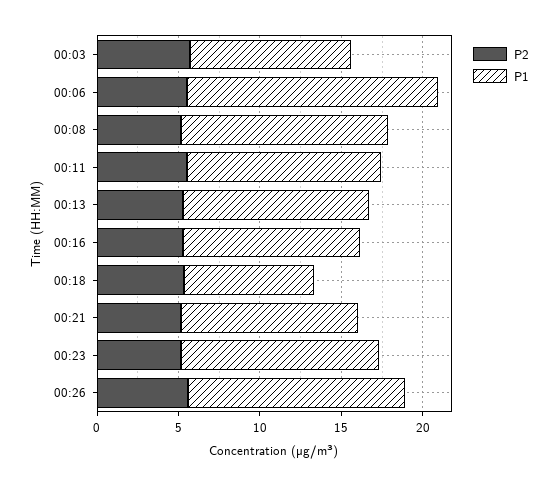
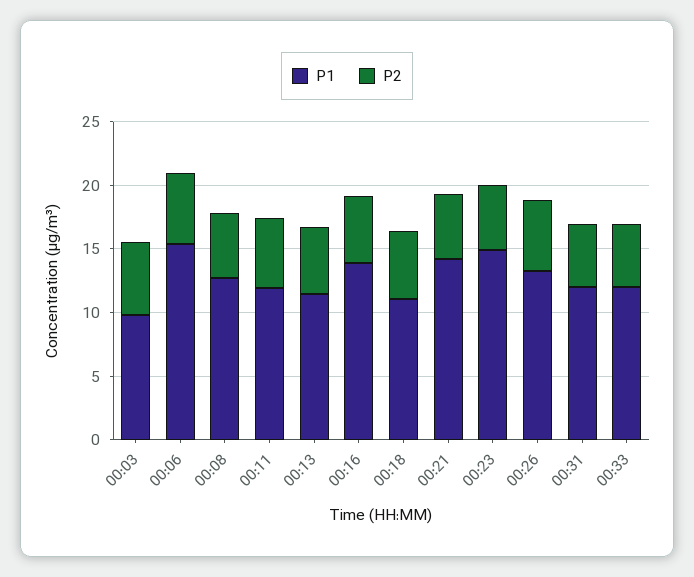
P1, 00:16: 11 -> 14
P1, 00:18: 8 -> 11
P1, 00:21: 11 -> 14
P1, 00:23: 12 -> 15
P1, 00:31: none -> 12
P2, 00:31: none -> 5
P1, 00:33: none -> 12
P2, 00:33: none -> 5

